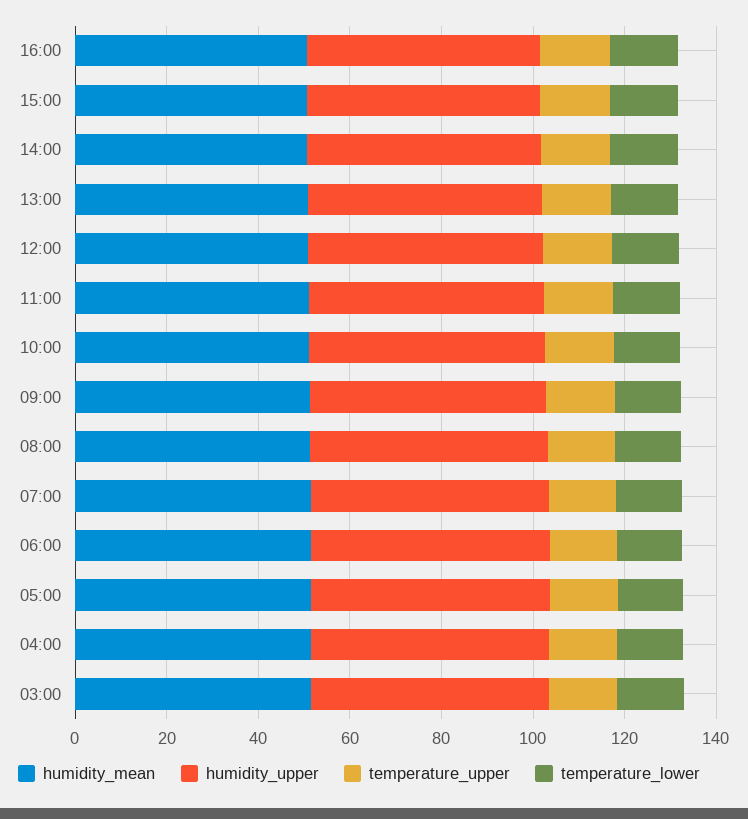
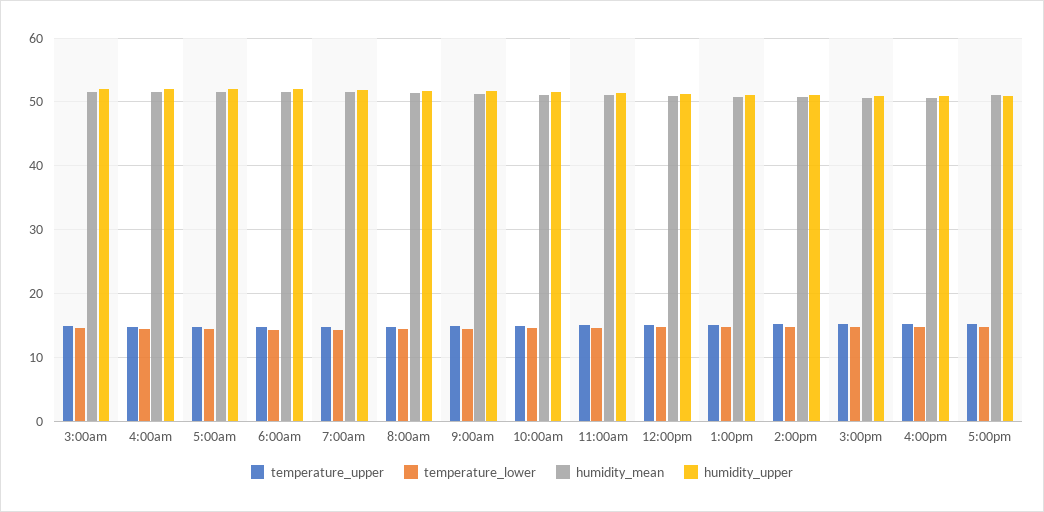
temperature_upper, 5:00pm: none -> 15
temperature_lower, 5:00pm: none -> 15
humidity_mean, 5:00pm: none -> 51
humidity_upper, 5:00pm: none -> 51

